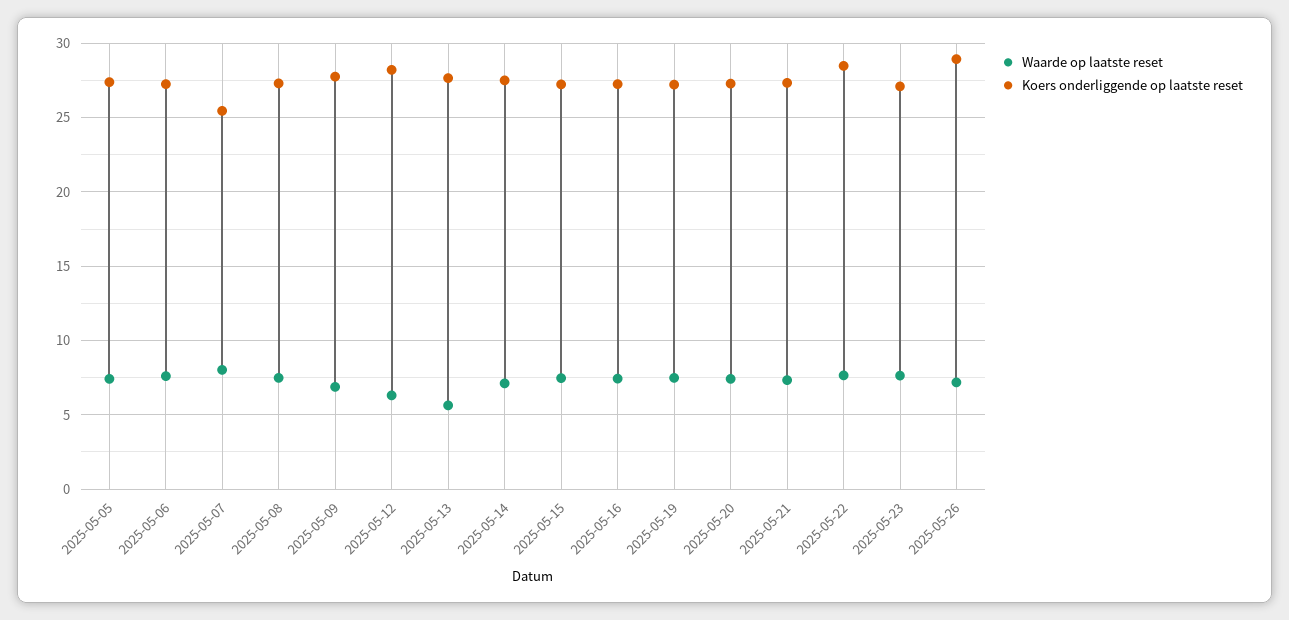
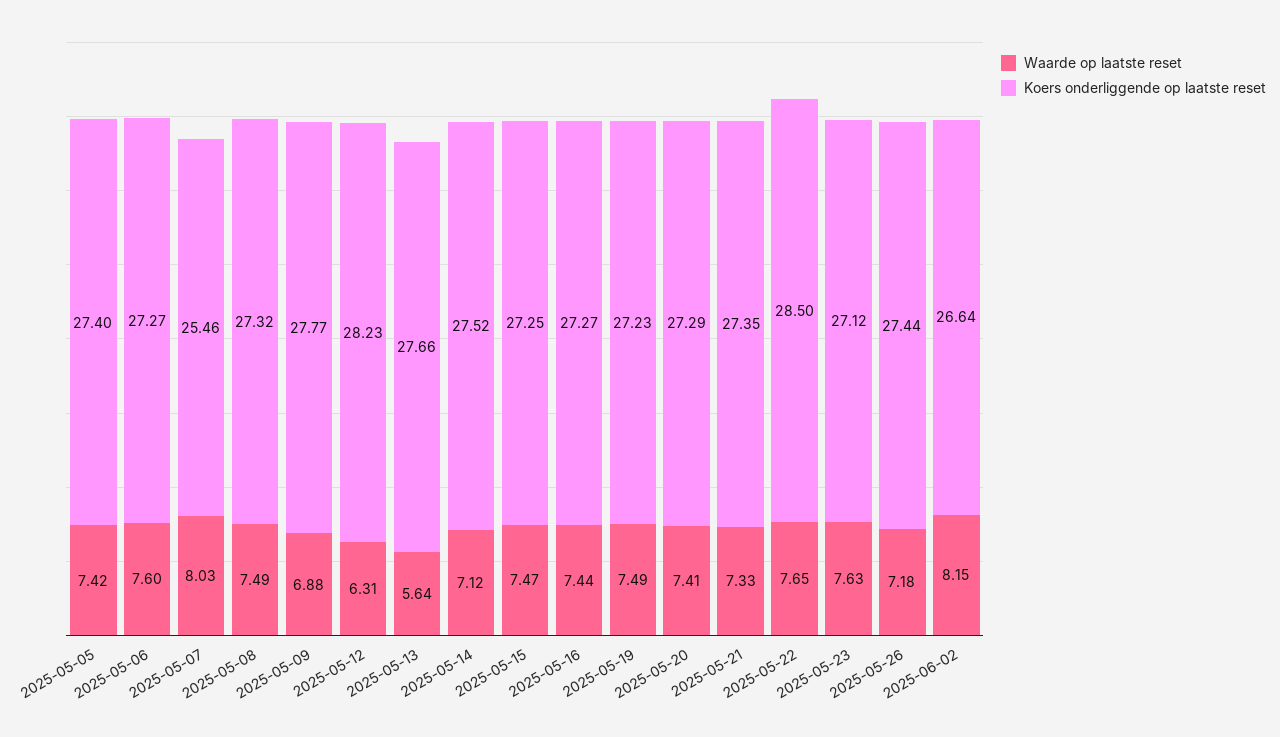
Koers onderliggende op laatste reset, 2025-05-26: 29 -> 27.44
Waarde op laatste reset, 2025-06-02: none -> 8.15
Koers onderliggende op laatste reset, 2025-06-02: none -> 26.64

